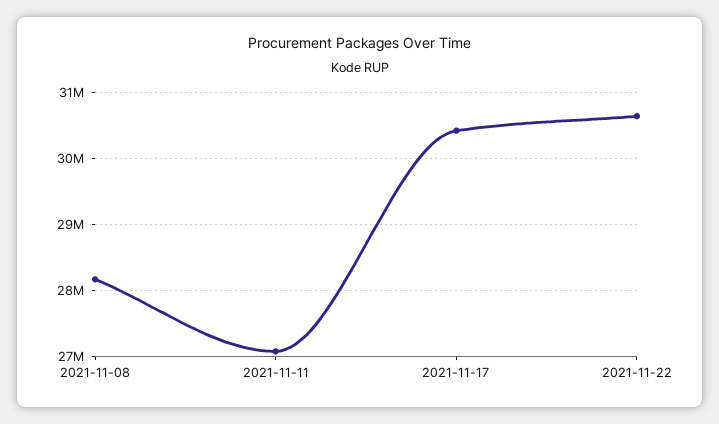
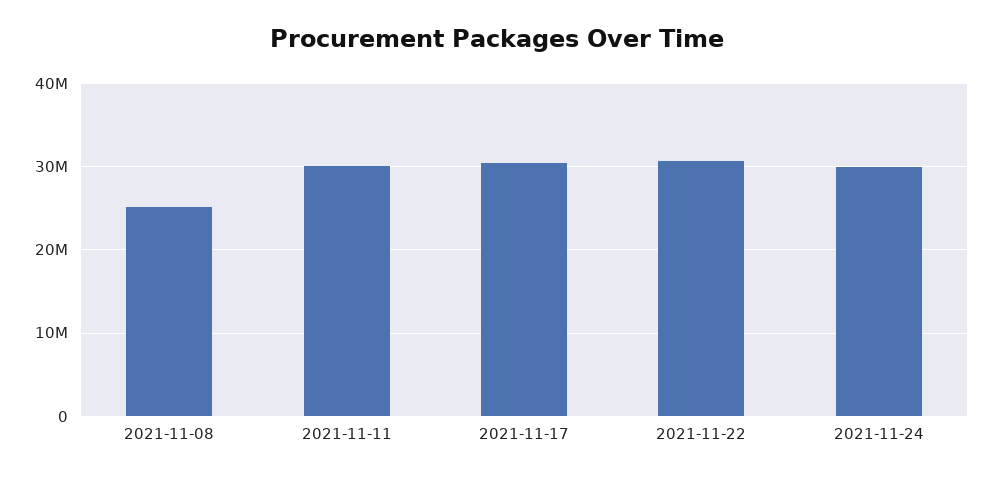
2021-11-08: 28200000 -> 25000000
2021-11-11: 27100000 -> 30000000
2021-11-24: none -> 30000000

